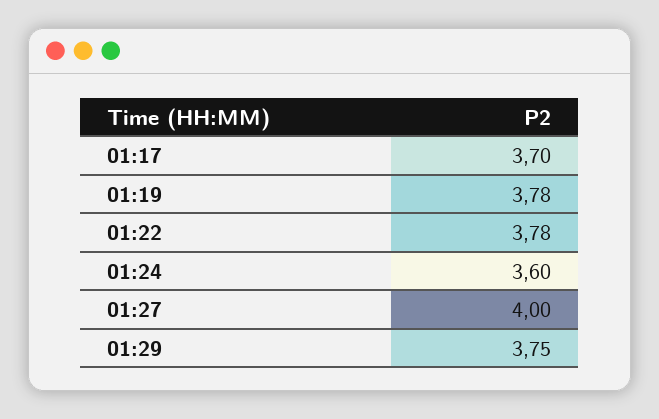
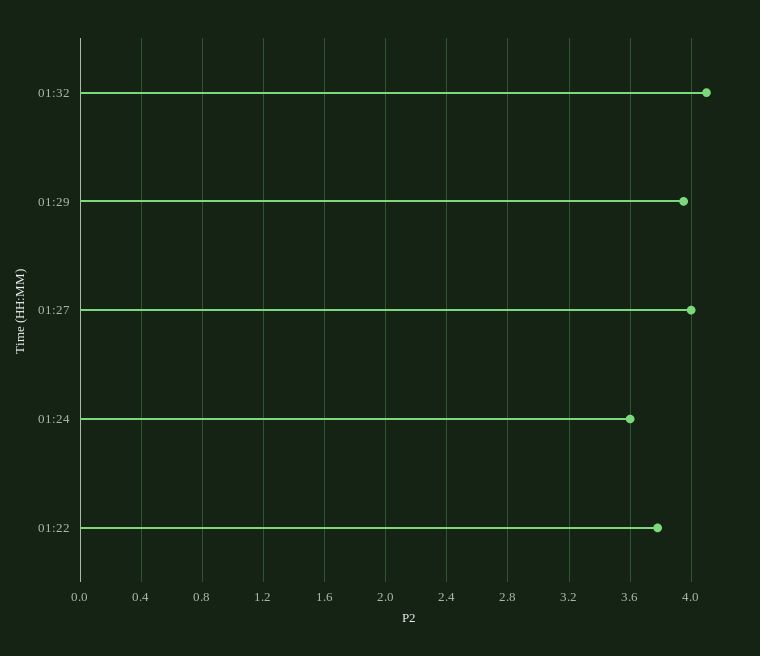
01:17: 3.7 -> none
01:19: 3.78 -> none
01:29: 3.75 -> 3.95
01:32: none -> 4.1

